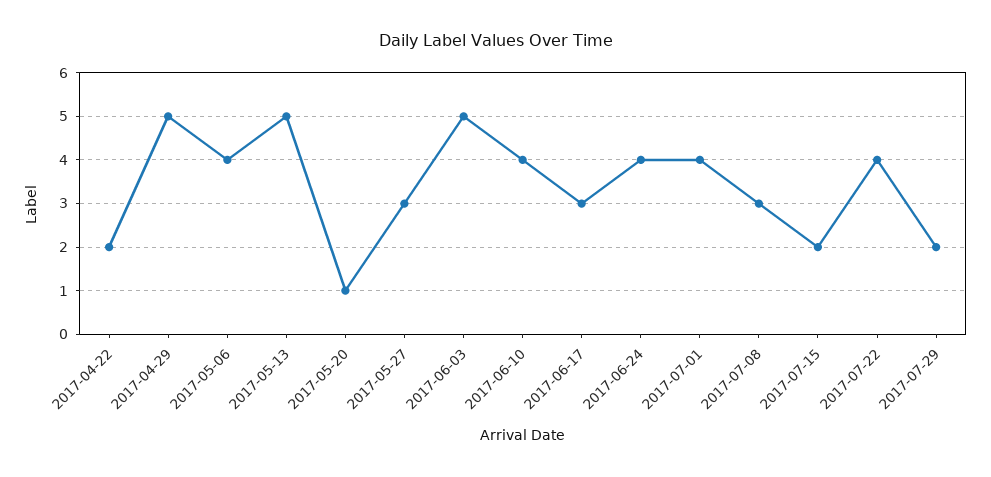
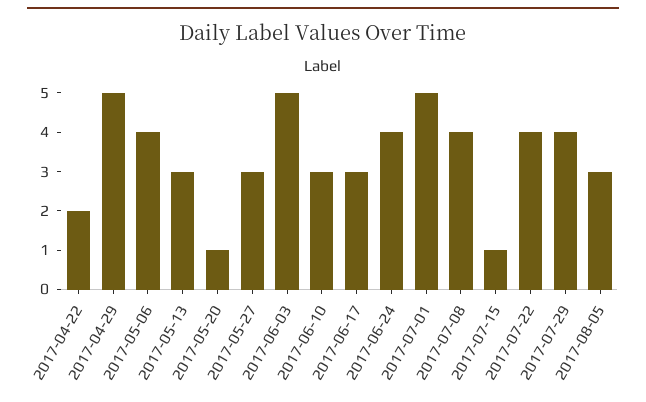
2017-05-13: 5 -> 3
2017-06-10: 4 -> 3
2017-07-01: 4 -> 5
2017-07-08: 3 -> 4
2017-07-15: 2 -> 1
2017-07-29: 2 -> 4
2017-08-05: none -> 3

